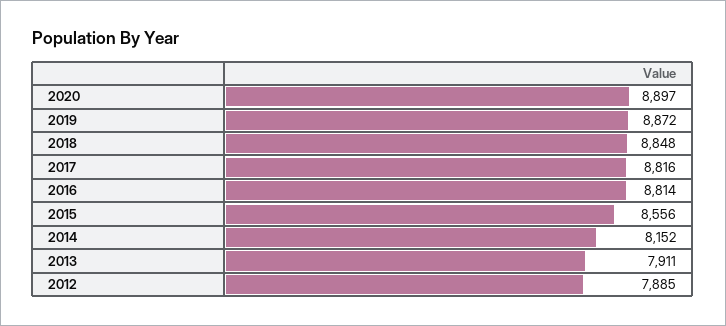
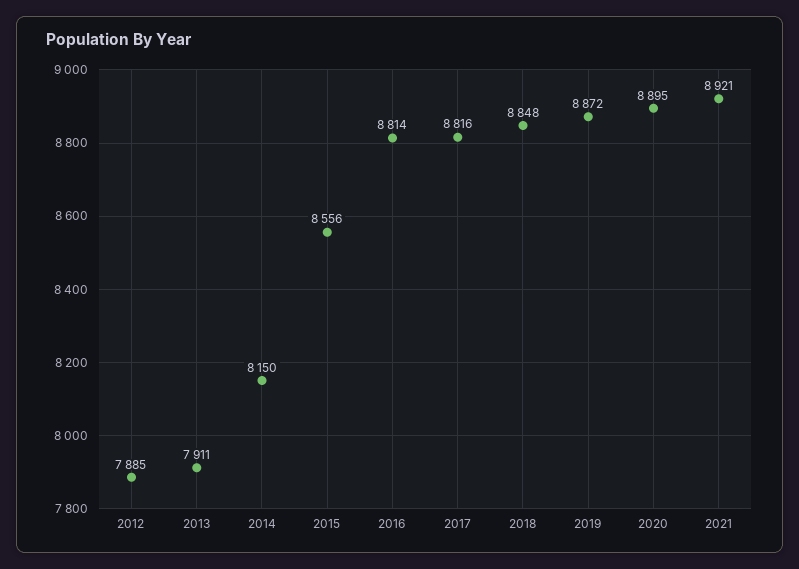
2020: 8897 -> 8895
2014: 8152 -> 8150
2021: none -> 8921

